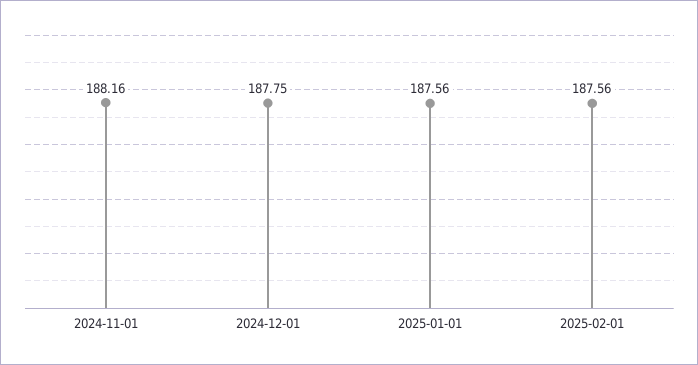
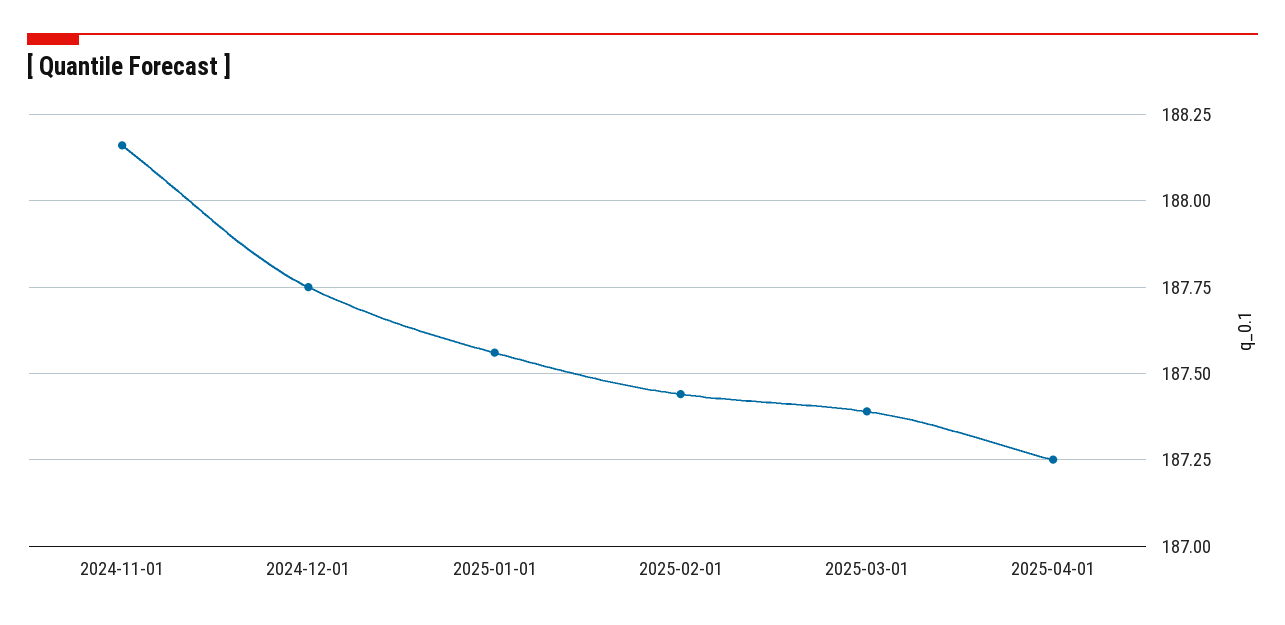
2025-02-01: 187.56 -> 187.45
2025-03-01: none -> 187.4
2025-04-01: none -> 187.25

